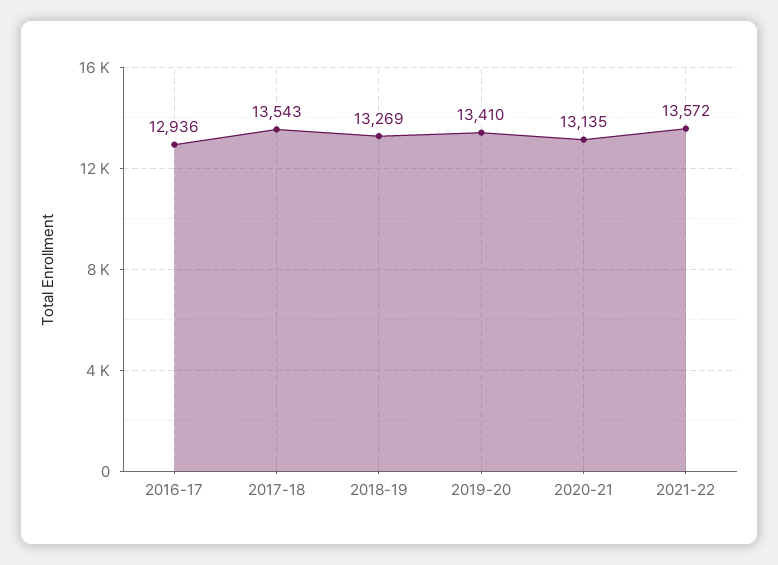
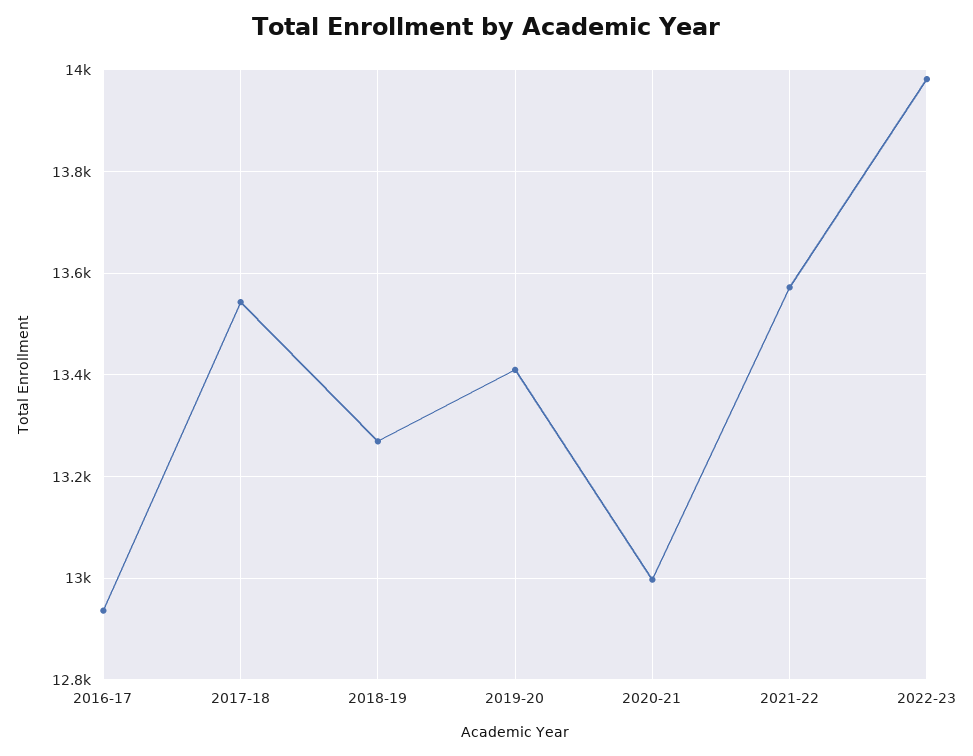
2020-21: 13135 -> 13000
2022-23: none -> 13980

